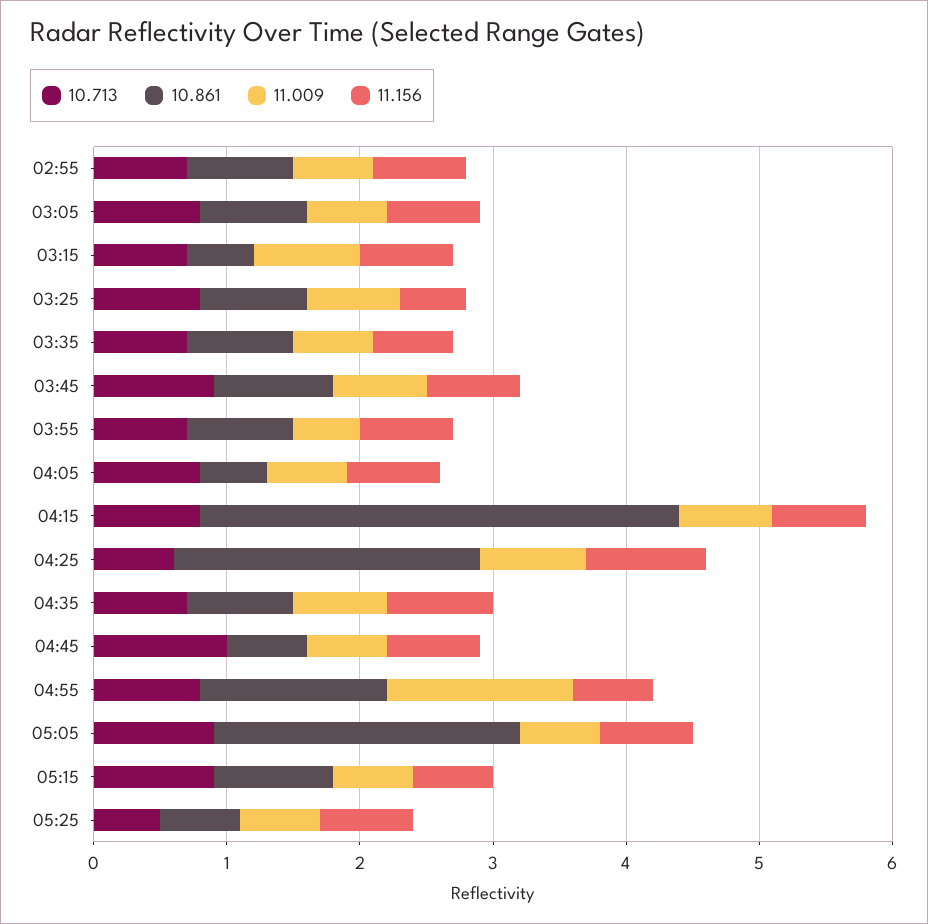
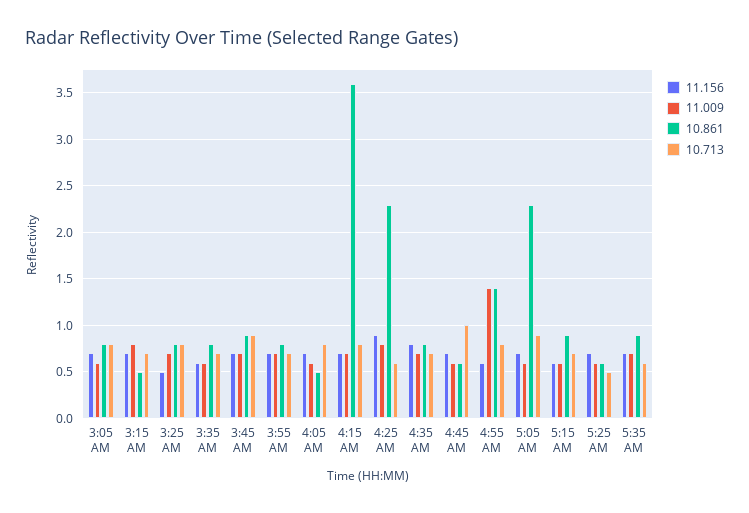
10.713, 02:55: 0.7 -> none
10.861, 02:55: 0.8 -> none
11.009, 02:55: 0.6 -> none
11.156, 02:55: 0.7 -> none
11.009, 03:55: 0.5 -> 0.7
10.713, 05:15: 0.9 -> 0.7
11.156, 5:35 AM: none -> 0.7
11.009, 5:35 AM: none -> 0.7
10.861, 5:35 AM: none -> 0.9
10.713, 5:35 AM: none -> 0.6

